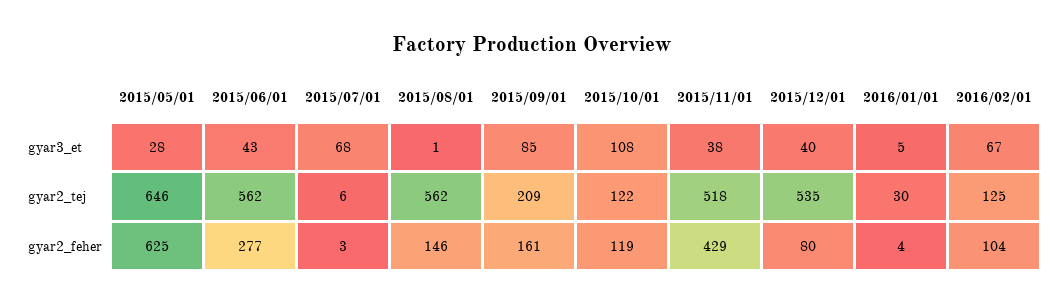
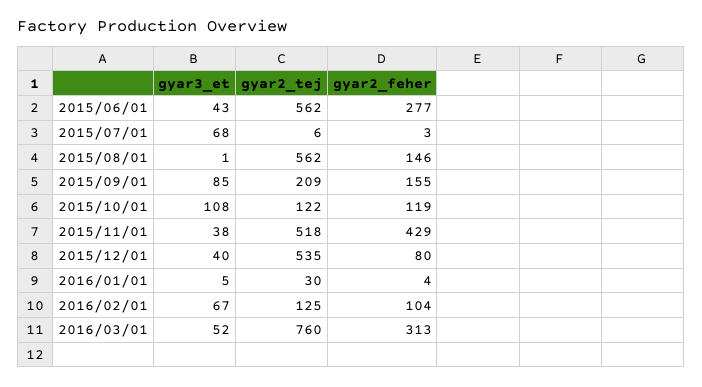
2015/05/01, gyar3_et: 28 -> none
2015/05/01, gyar2_tej: 646 -> none
2015/05/01, gyar2_feher: 625 -> none
2015/09/01, gyar2_feher: 161 -> 155
2016/03/01, gyar3_et: none -> 52
2016/03/01, gyar2_tej: none -> 760
2016/03/01, gyar2_feher: none -> 313

